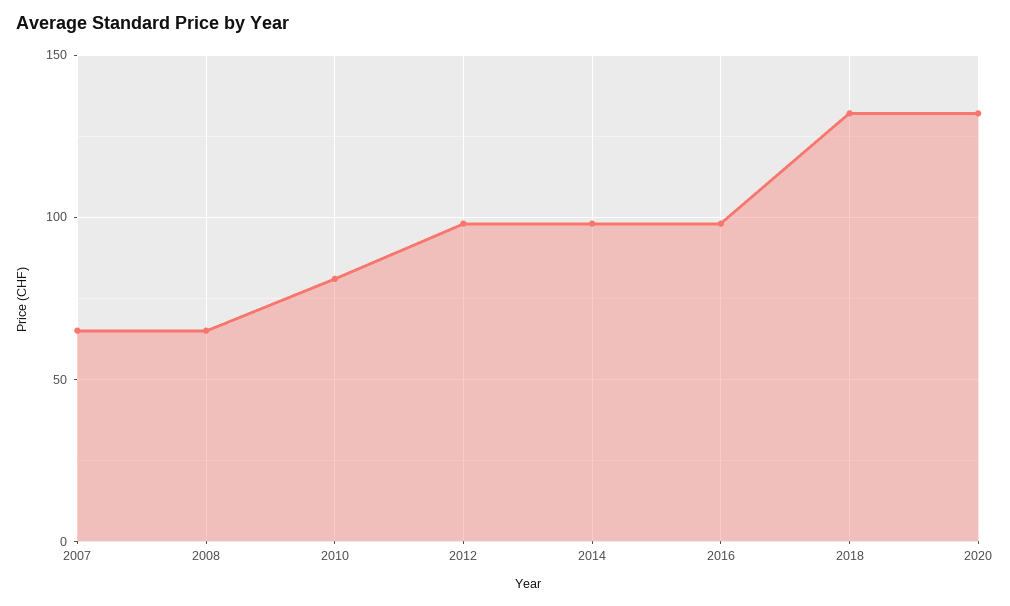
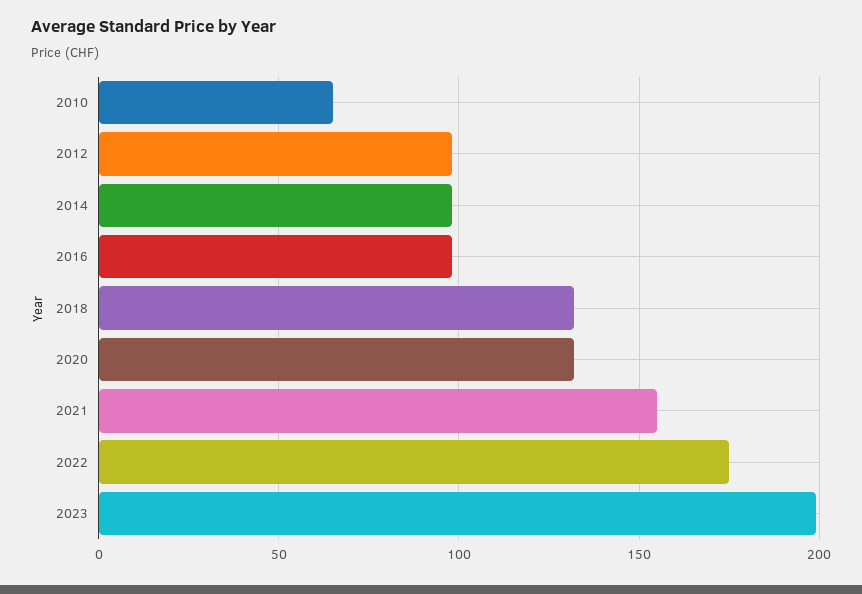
2007: 65 -> none
2008: 65 -> none
2010: 80 -> 65
2021: none -> 155
2022: none -> 175
2023: none -> 200

